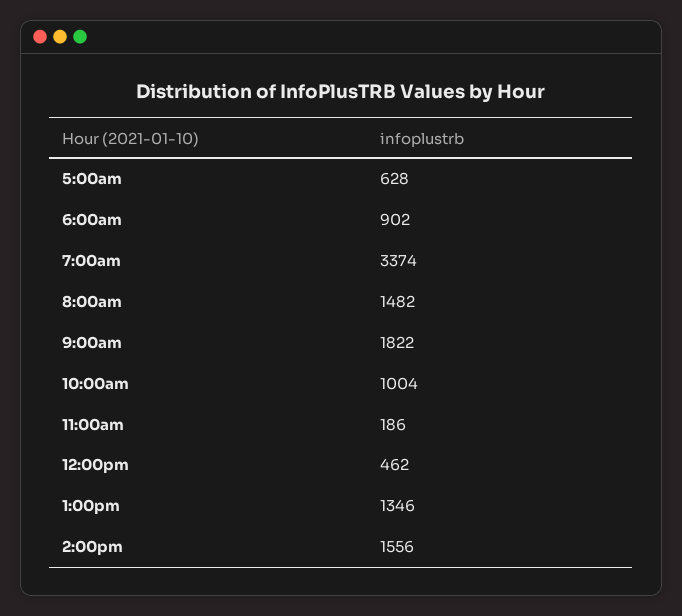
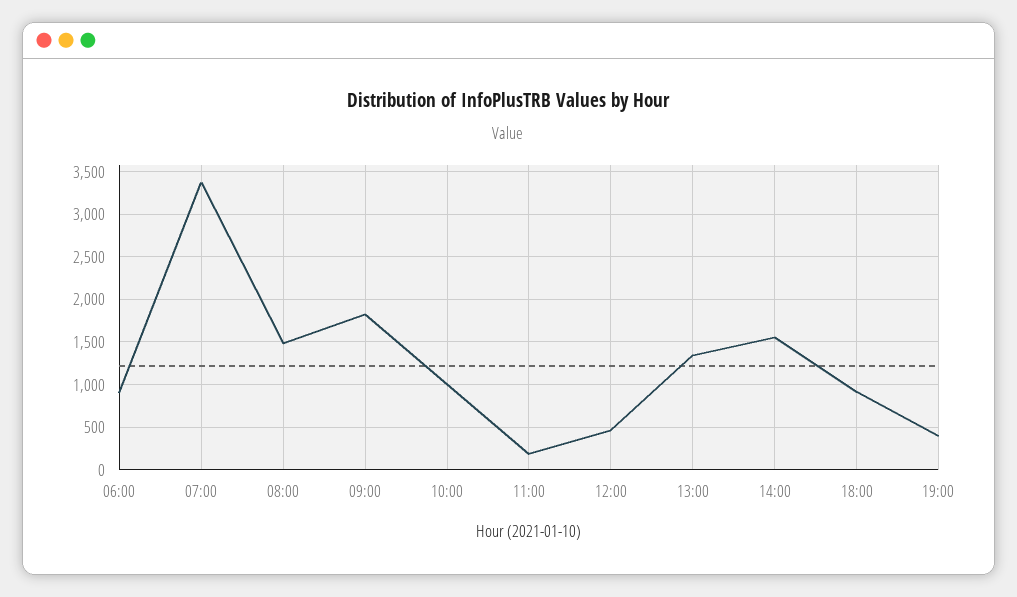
5:00am: 628 -> none
18:00: none -> 900
19:00: none -> 400

